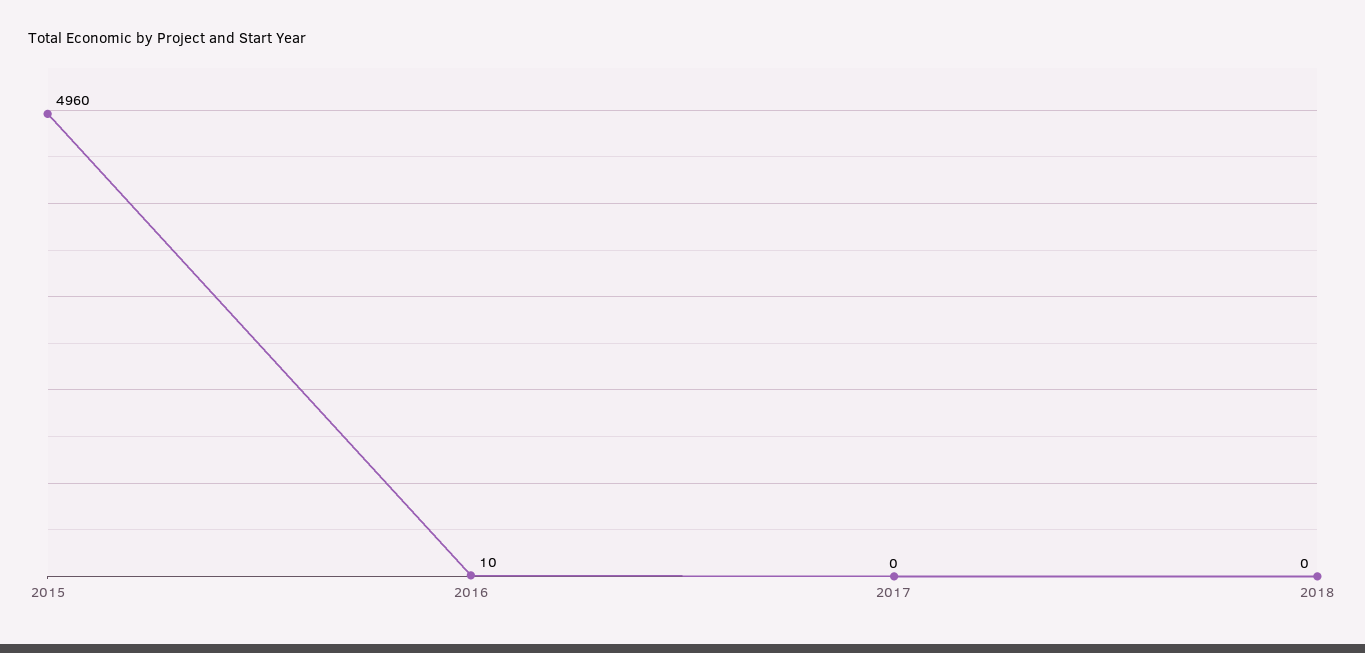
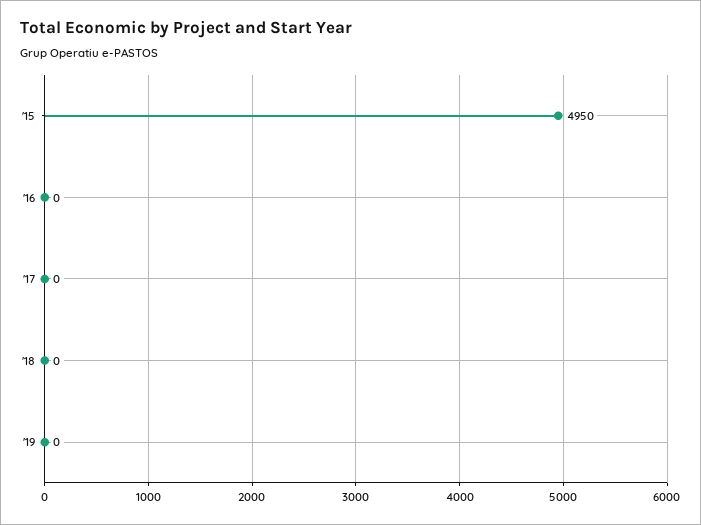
2015: 4960 -> 4950
2016: 10 -> 0
'19: none -> 0

